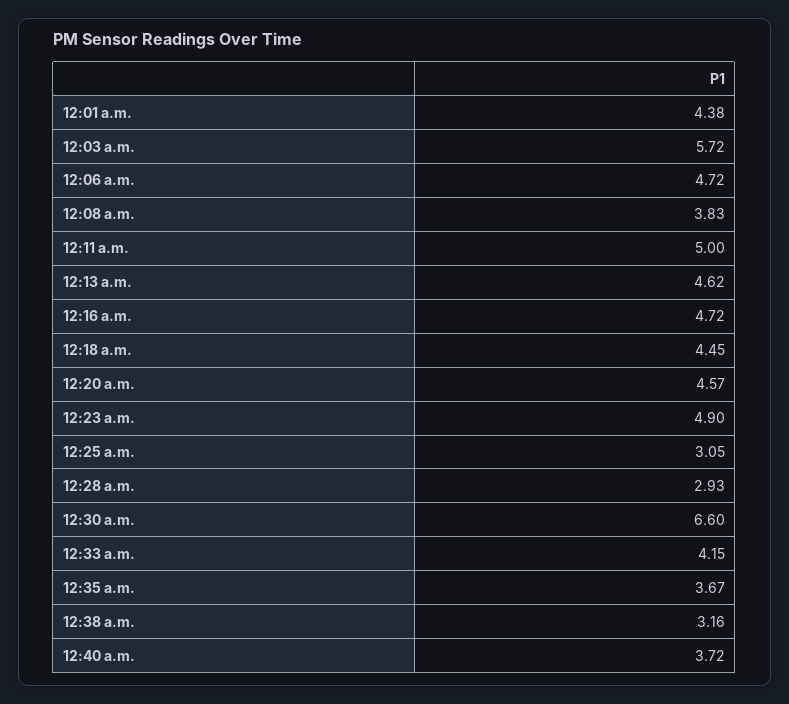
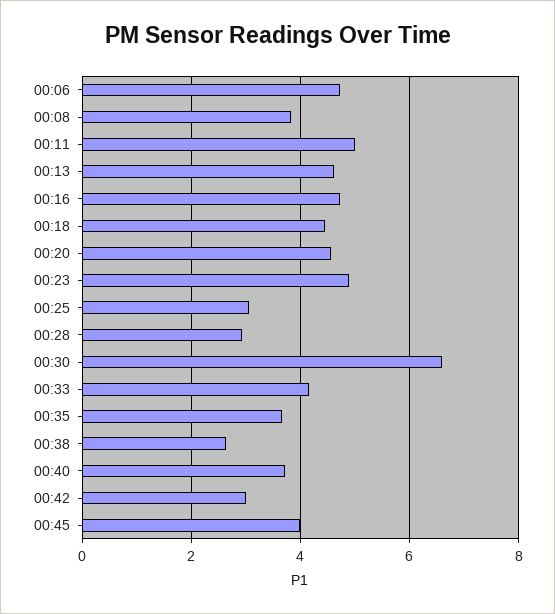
12:01 a.m.: 4.38 -> none
12:03 a.m.: 5.72 -> none
12:38 a.m.: 3.16 -> 2.6
00:42: none -> 3
00:45: none -> 4

